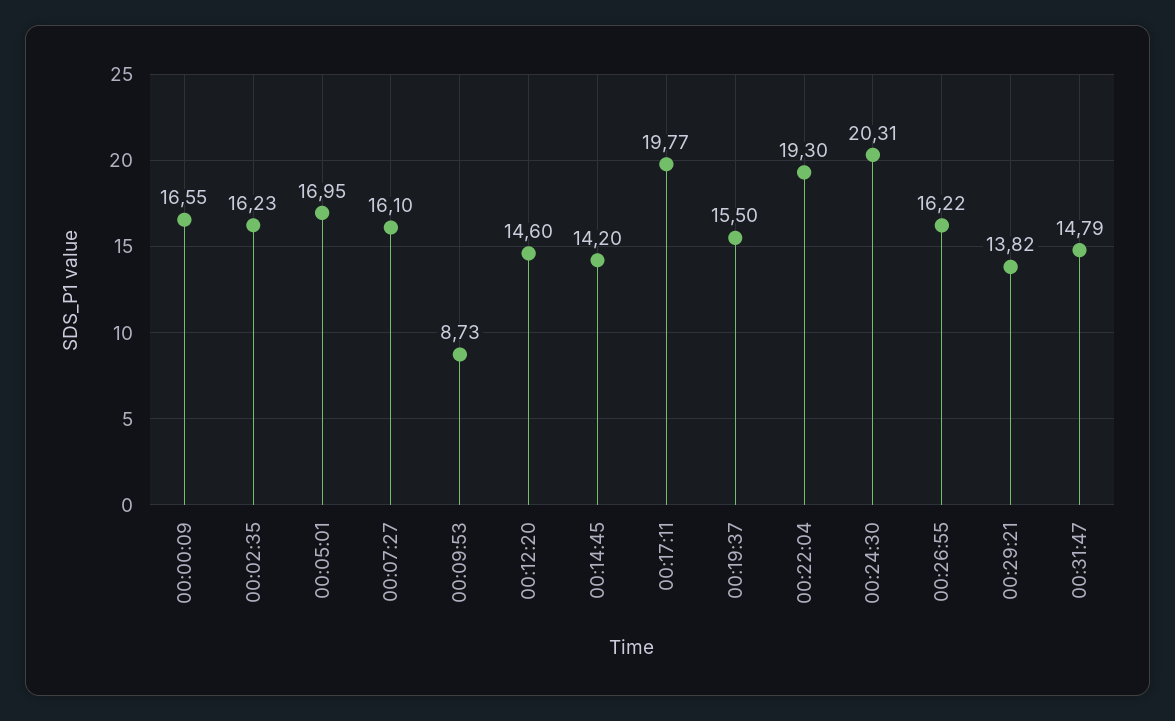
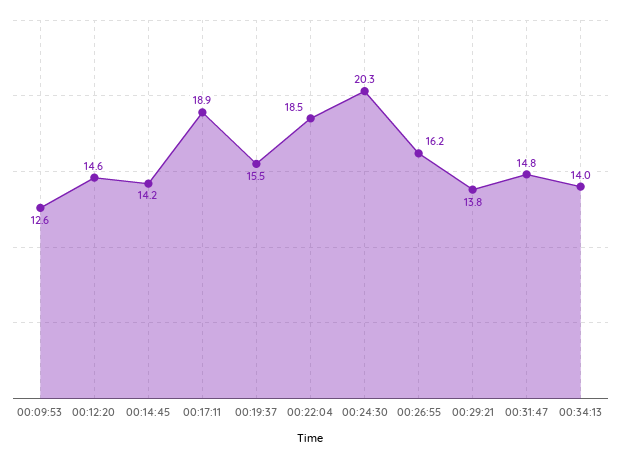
00:00:09: 16.55 -> none
00:02:35: 16.23 -> none
00:05:01: 16.95 -> none
00:07:27: 16.1 -> none
00:09:53: 8.73 -> 12.6
00:17:11: 19.77 -> 18.9
00:22:04: 19.3 -> 18.5
00:34:13: none -> 14

